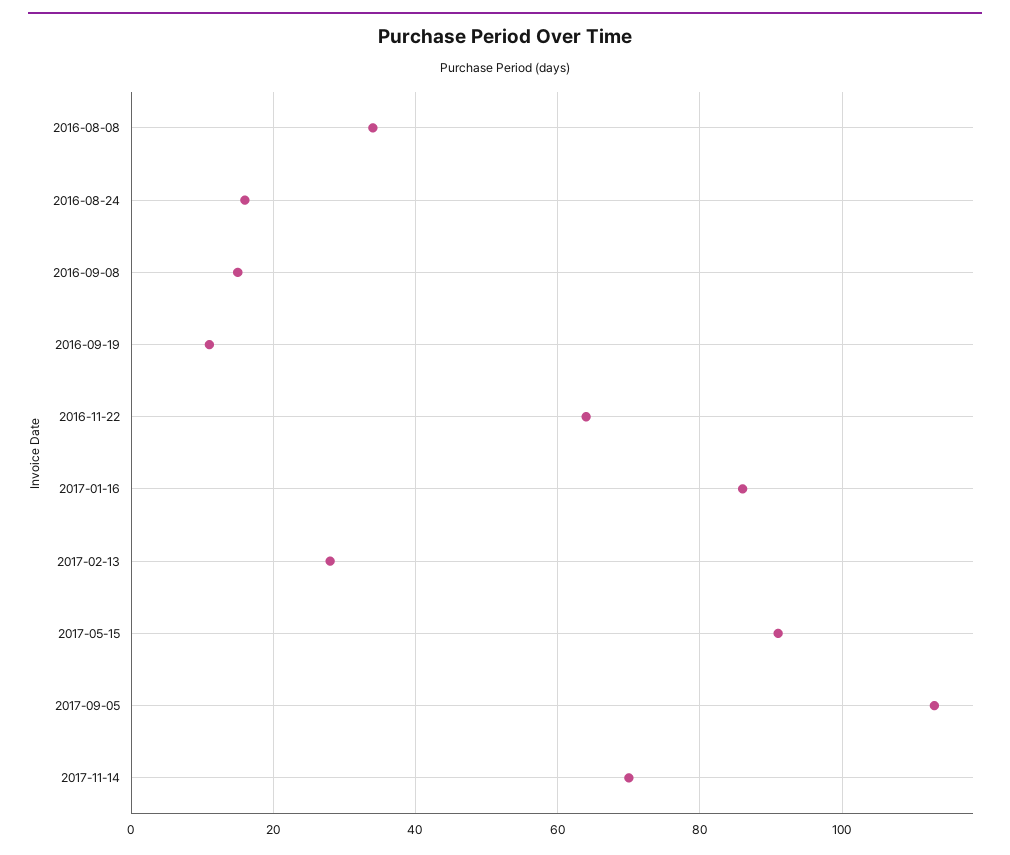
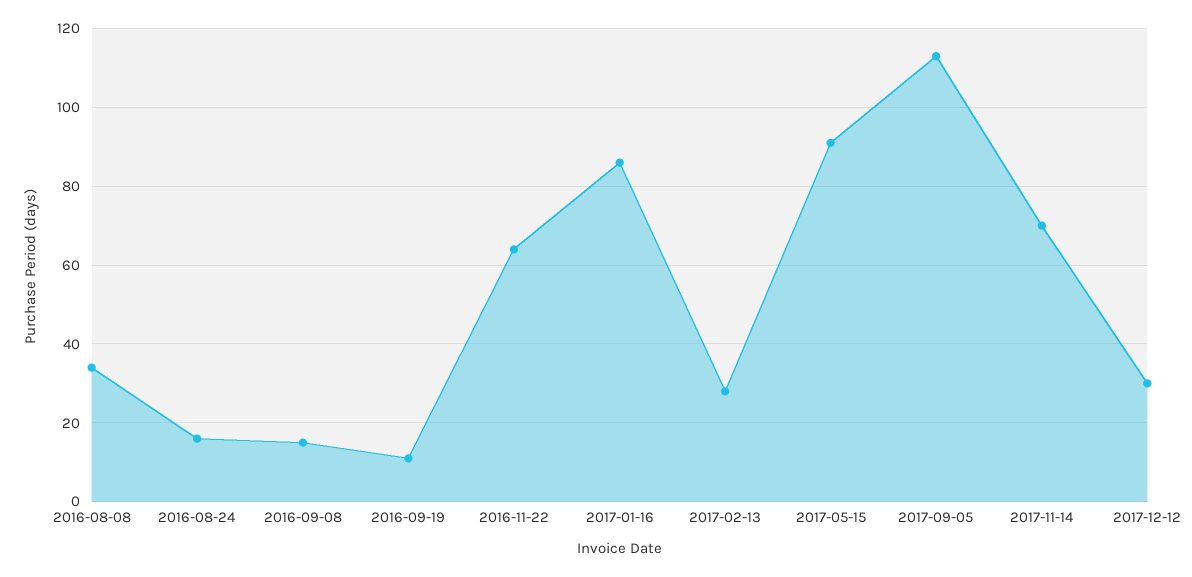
2017-12-12: none -> 30

